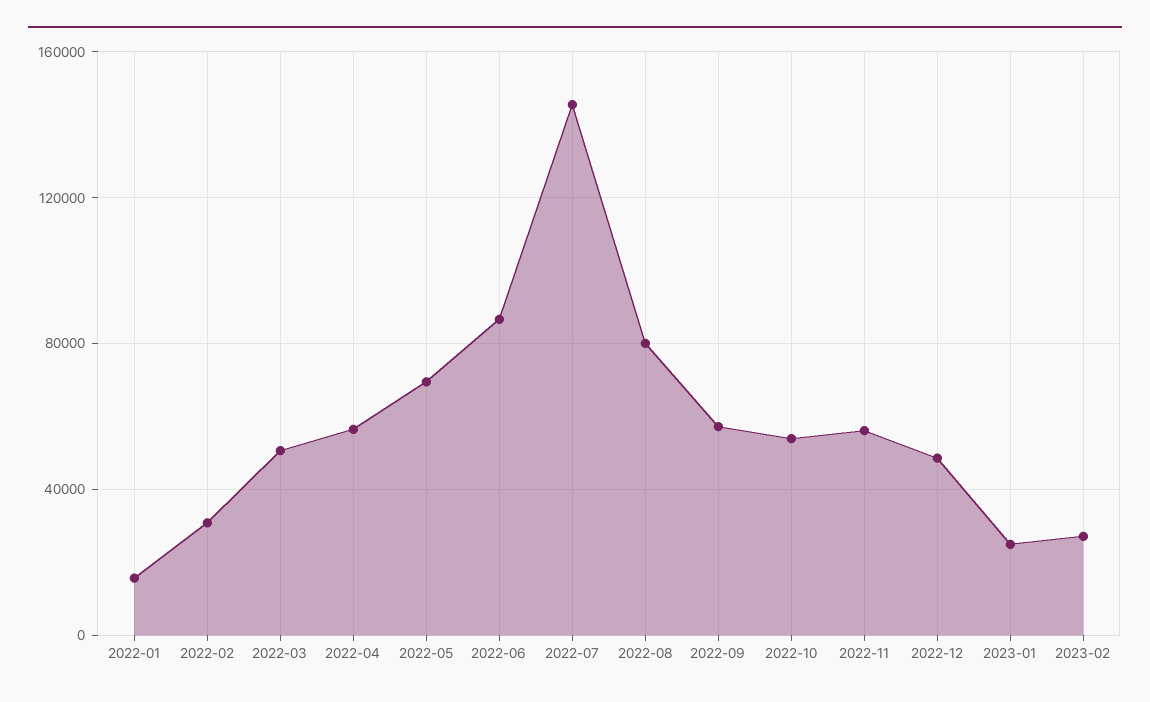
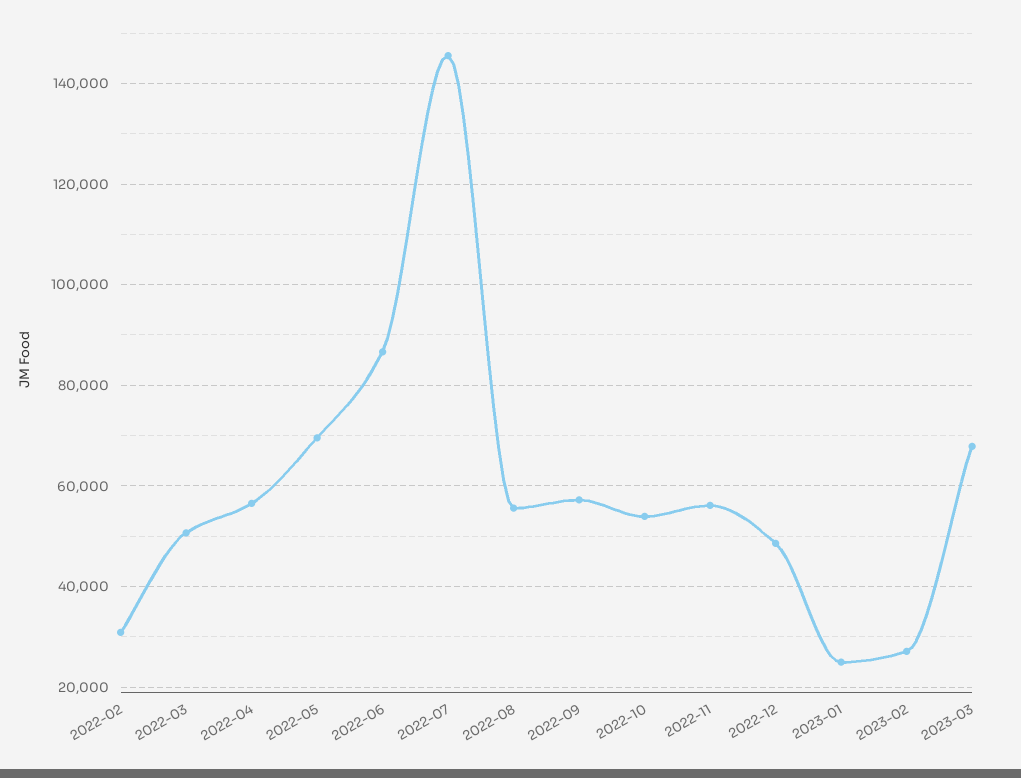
2022-01: 15000 -> none
2022-08: 80000 -> 56000
2023-03: none -> 68000

